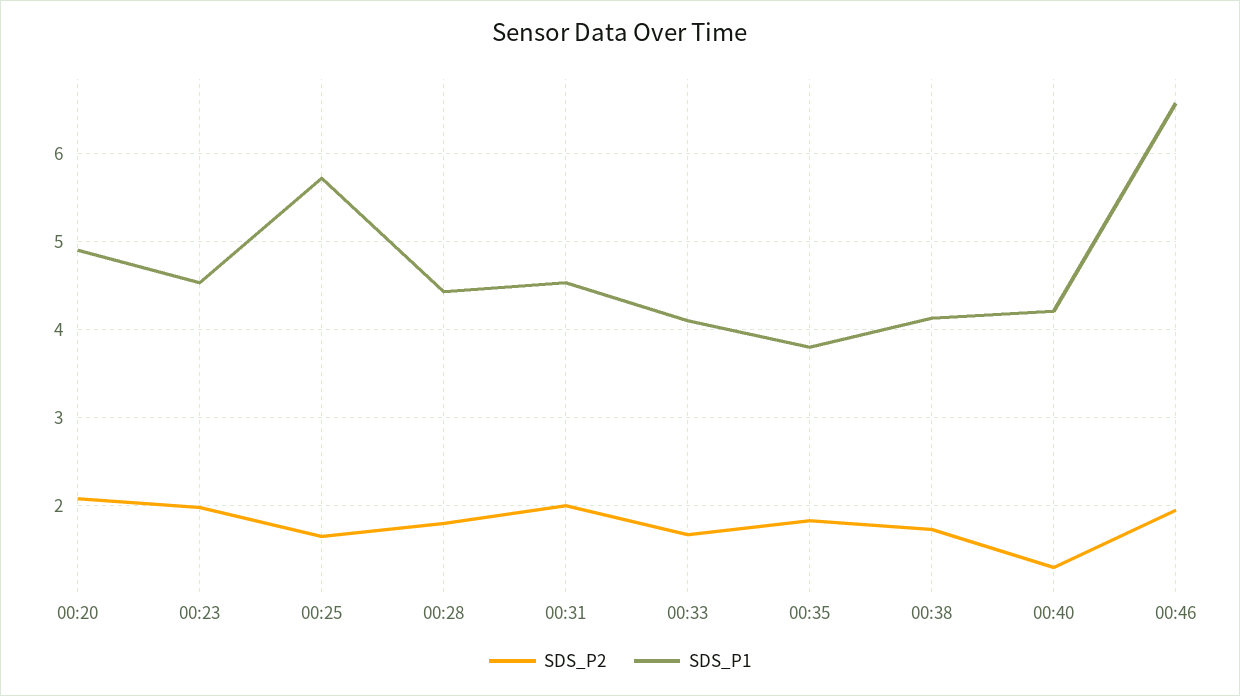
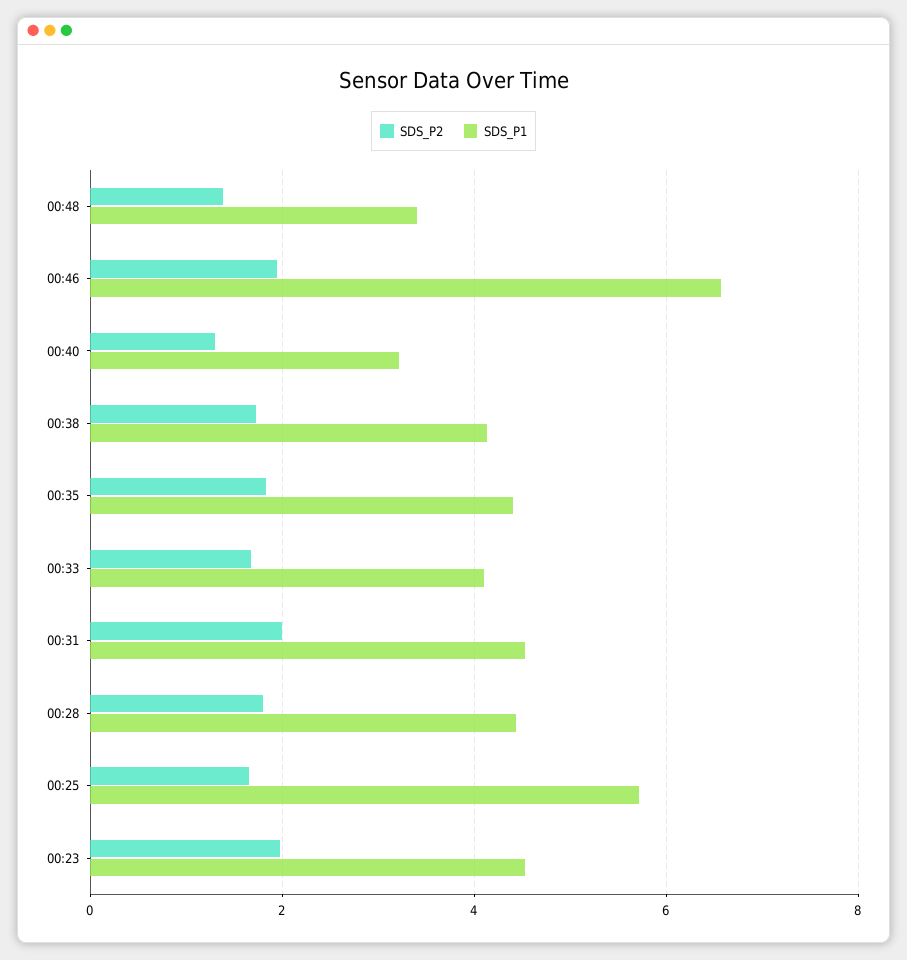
SDS_P2, 00:20: 2.1 -> none
SDS_P1, 00:20: 4.9 -> none
SDS_P1, 00:35: 3.8 -> 4.4
SDS_P1, 00:40: 4.2 -> 3.2
SDS_P2, 00:48: none -> 1.4
SDS_P1, 00:48: none -> 3.4

